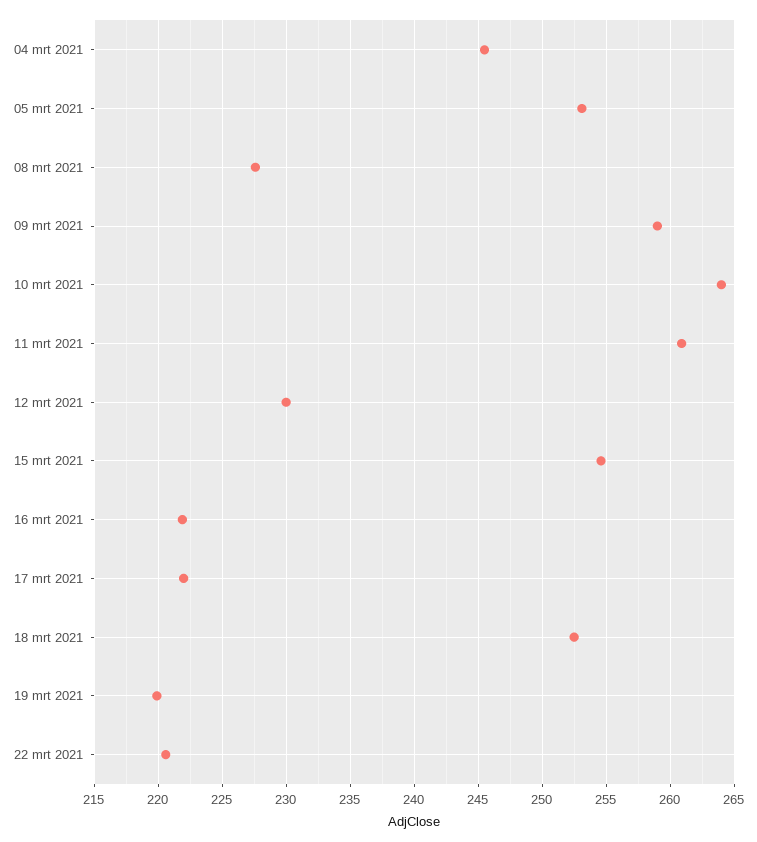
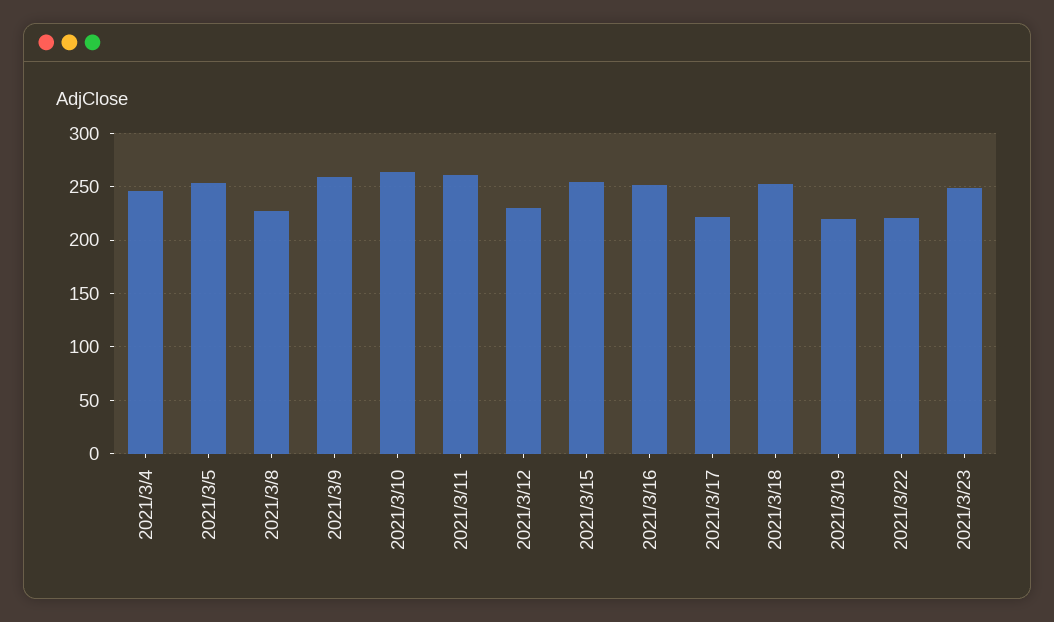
16 mrt 2021: 222 -> 250
2021/3/23: none -> 250

